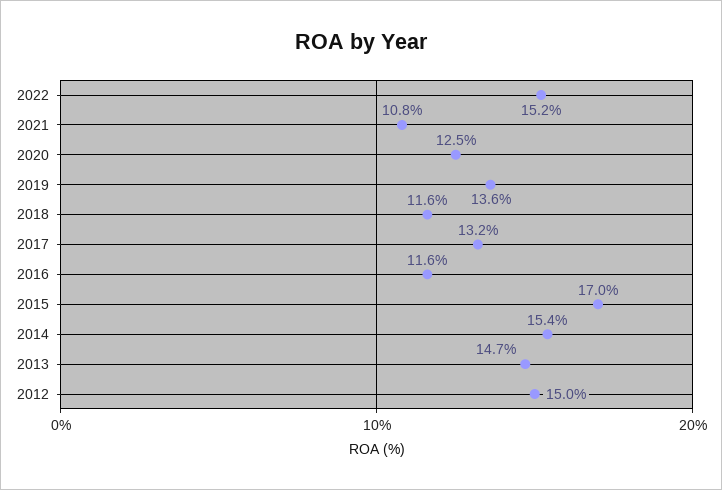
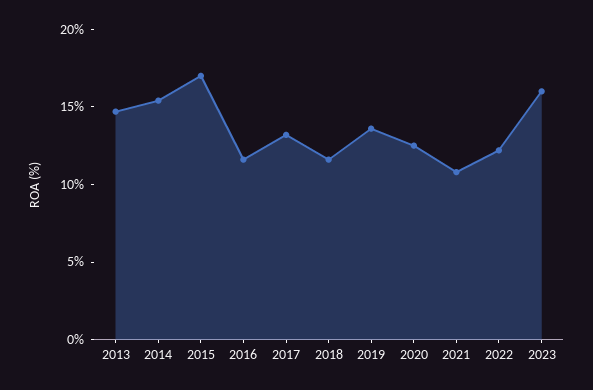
2022: 15.2 -> 12
2012: 15 -> none
2023: none -> 16

